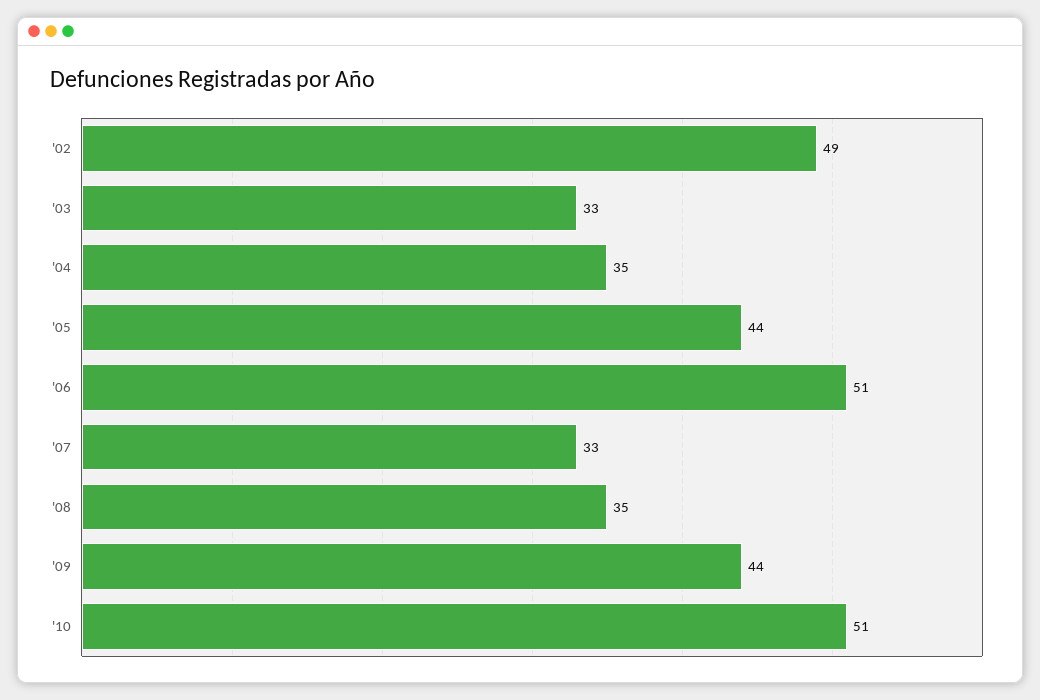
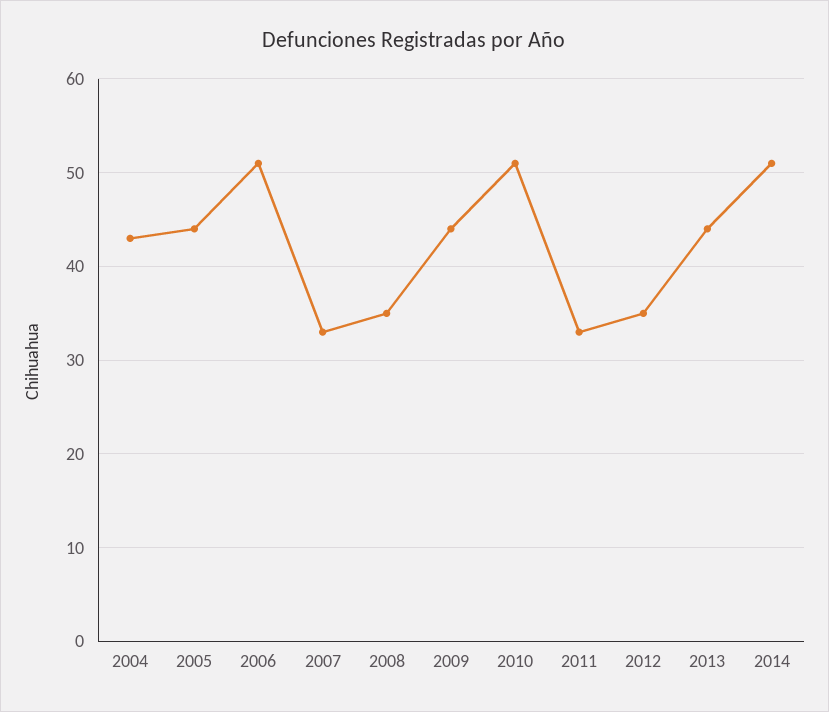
'02: 49 -> none
'03: 33 -> none
'04: 35 -> 43
2011: none -> 33
2012: none -> 35
2013: none -> 44
2014: none -> 51

